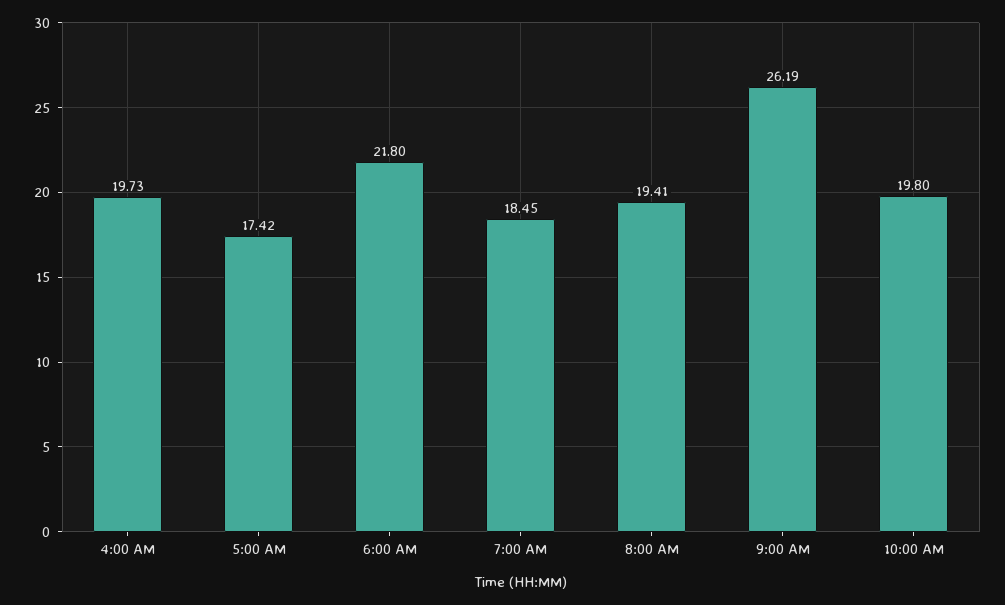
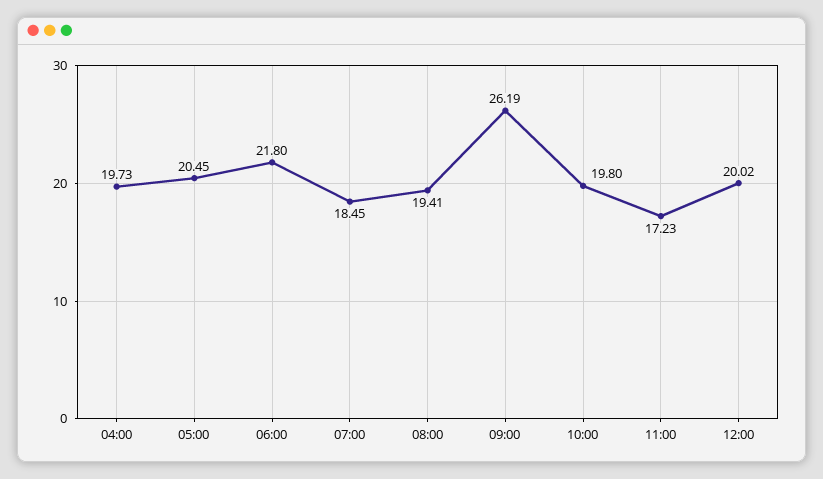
5:00 AM: 17.42 -> 20.45
11:00: none -> 17.23
12:00: none -> 20.02

